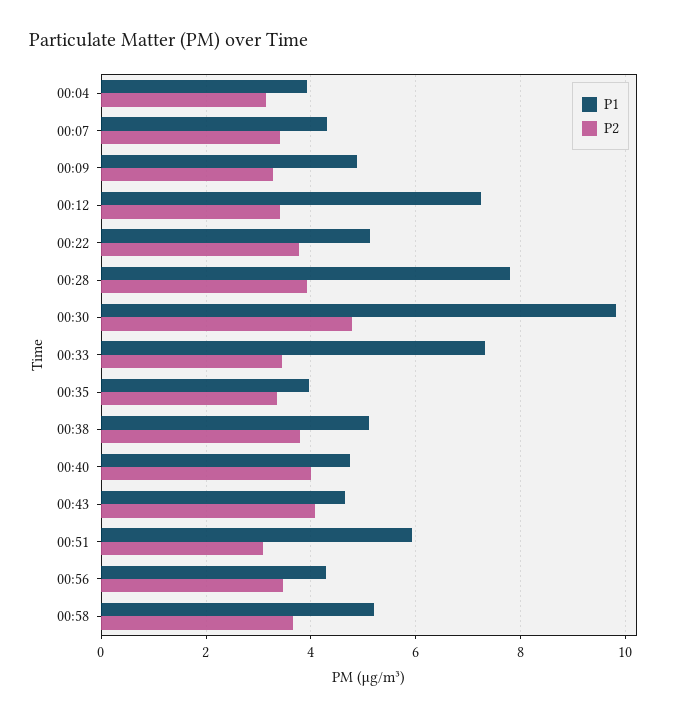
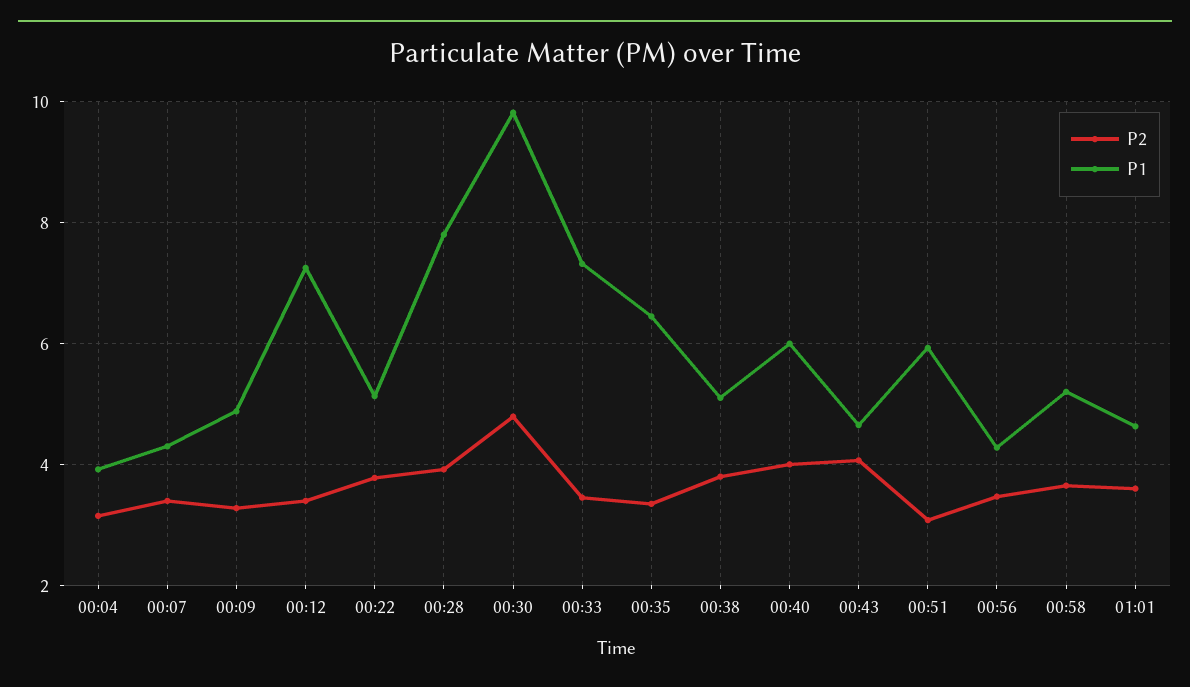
P1, 00:35: 4 -> 6.4
P1, 00:40: 4.8 -> 6
P2, 01:01: none -> 3.6
P1, 01:01: none -> 4.6

